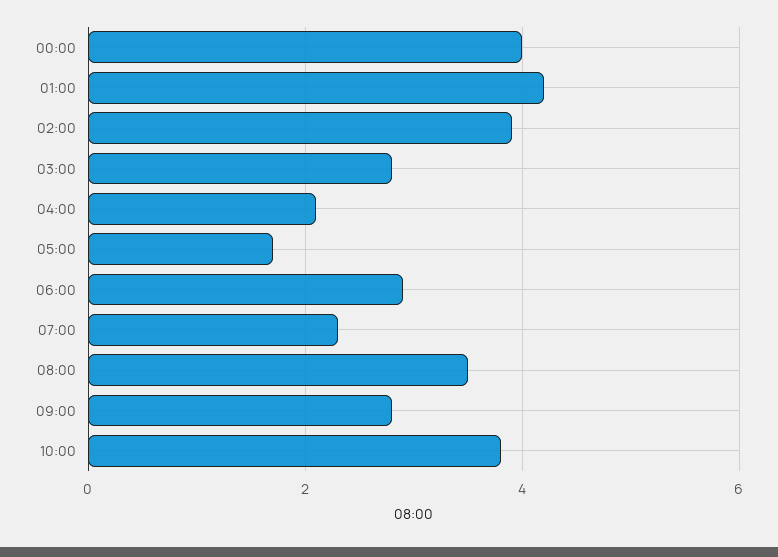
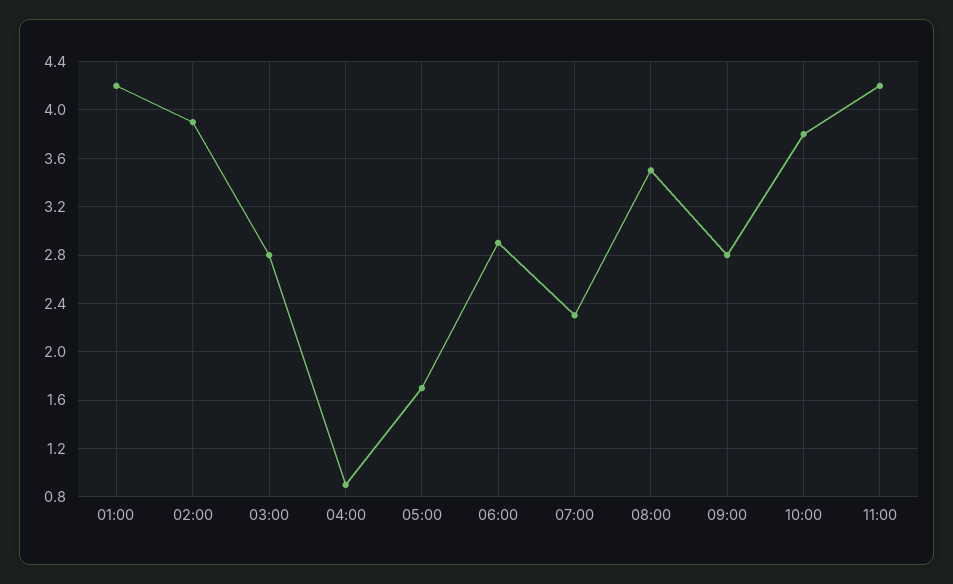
00:00: 4 -> none
04:00: 2 -> 0.9
11:00: none -> 4.2

